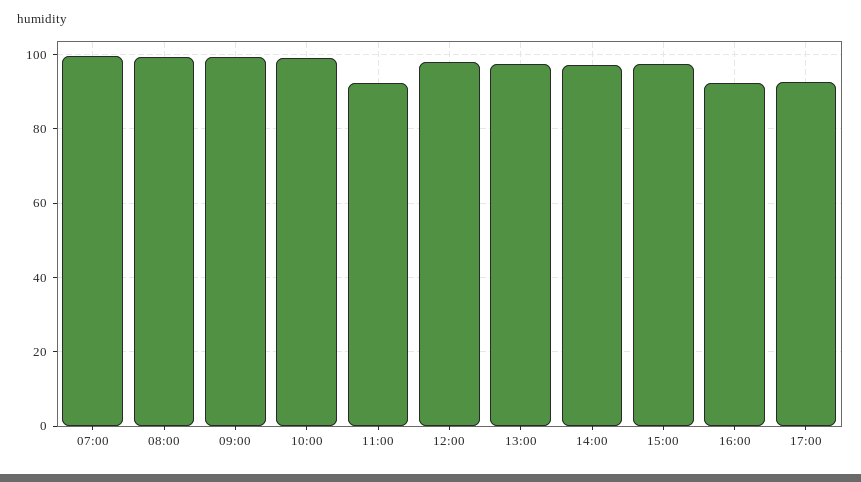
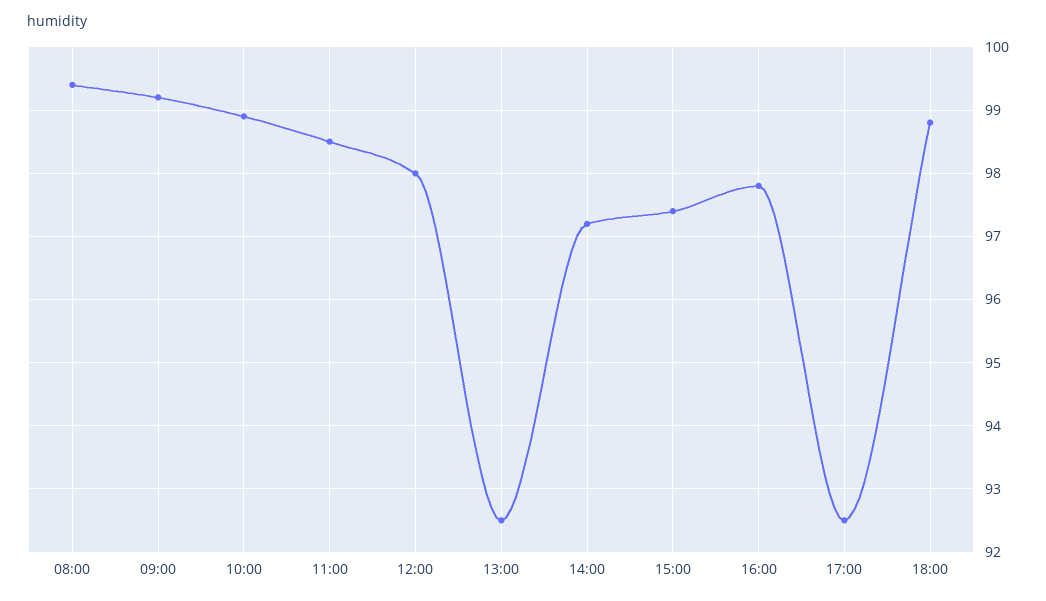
07:00: 100 -> none
11:00: 92 -> 98.5
13:00: 98 -> 92.5
16:00: 92 -> 97.8
18:00: none -> 98.8

